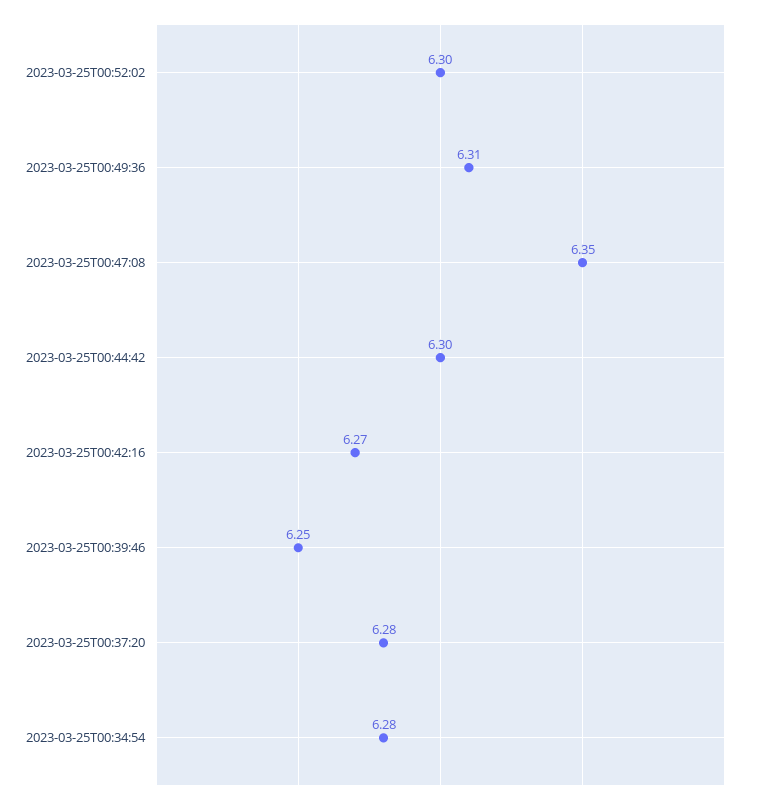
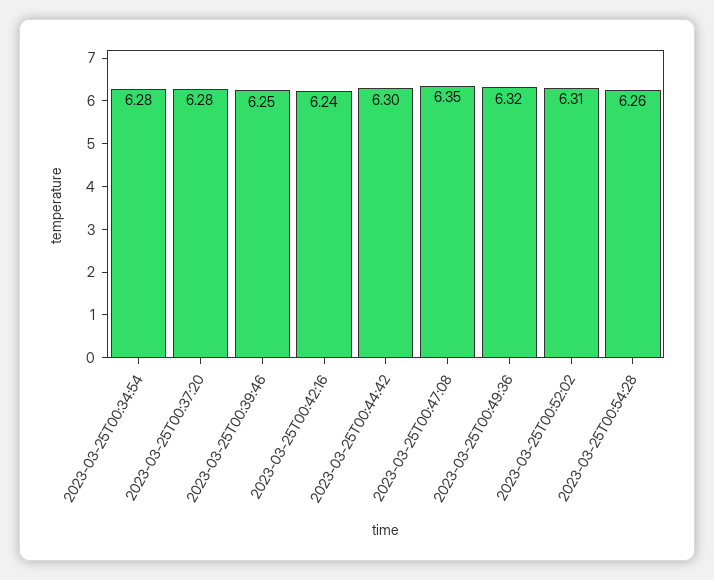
2023-03-25T00:52:02: 6.3 -> 6.31
2023-03-25T00:49:36: 6.31 -> 6.32
2023-03-25T00:42:16: 6.27 -> 6.24
2023-03-25T00:54:28: none -> 6.26

